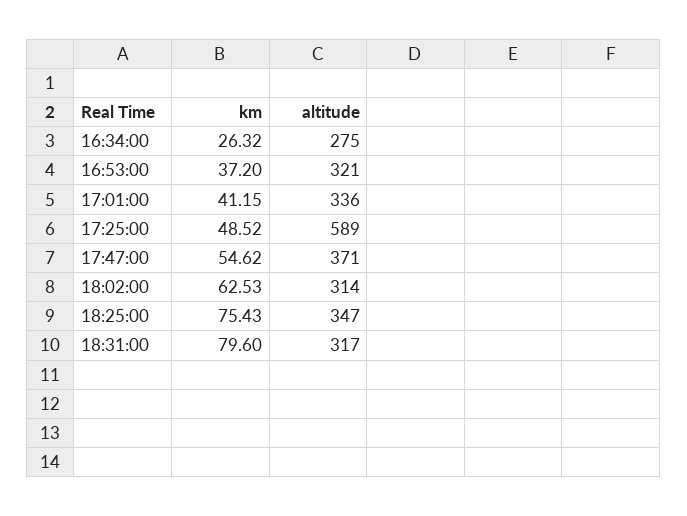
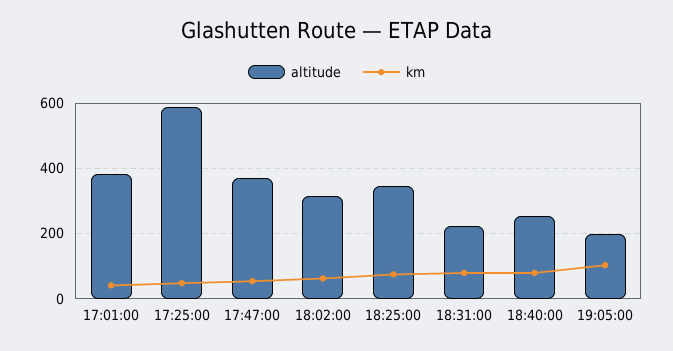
km, 16:34:00: 26.32 -> none
altitude, 16:34:00: 275 -> none
km, 16:53:00: 37.2 -> none
altitude, 16:53:00: 321 -> none
altitude, 17:01:00: 336 -> 380
altitude, 18:31:00: 317 -> 220
altitude, 18:40:00: none -> 260
km, 18:40:00: none -> 80
altitude, 19:05:00: none -> 200
km, 19:05:00: none -> 100

